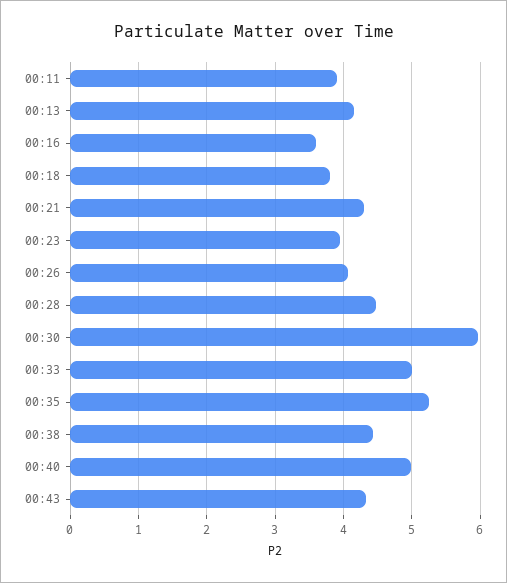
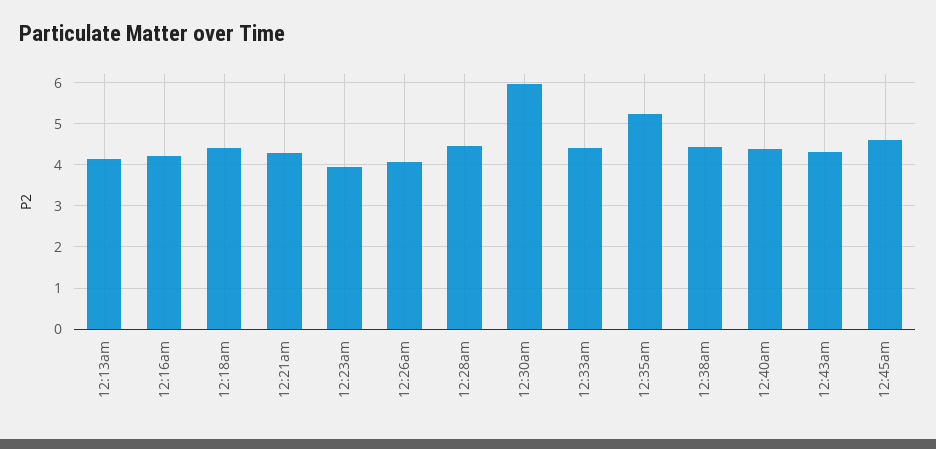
00:11: 3.9 -> none
00:16: 3.6 -> 4.2
00:18: 3.8 -> 4.4
00:33: 5 -> 4.4
00:40: 5 -> 4.4
12:45am: none -> 4.6

